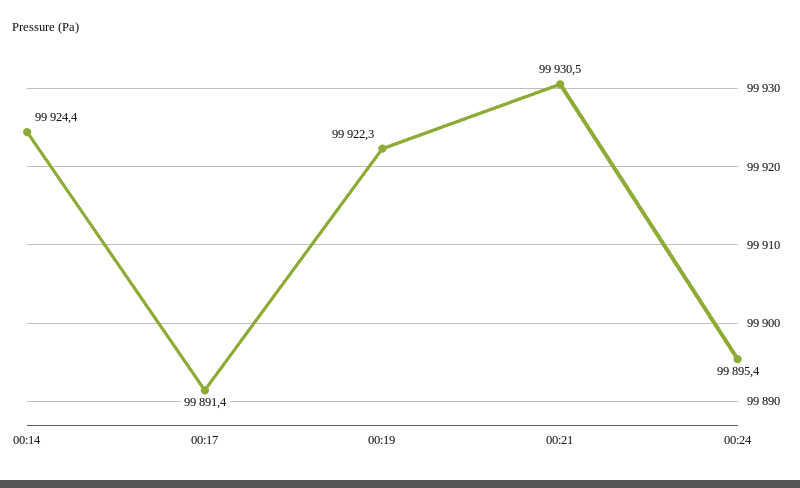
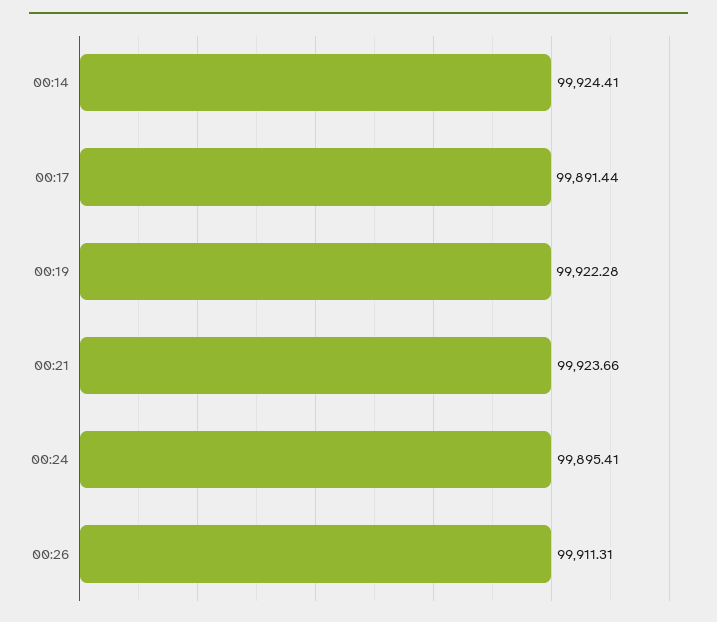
00:21: 99930.5 -> 99923.66
00:26: none -> 99911.31

